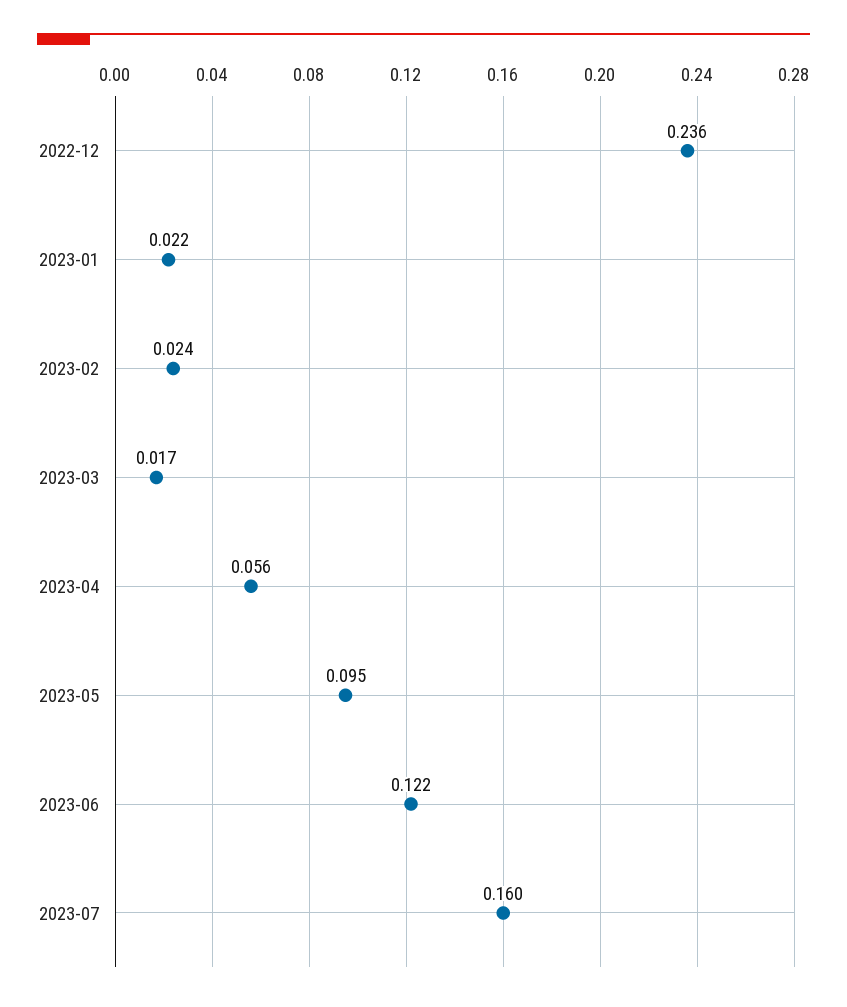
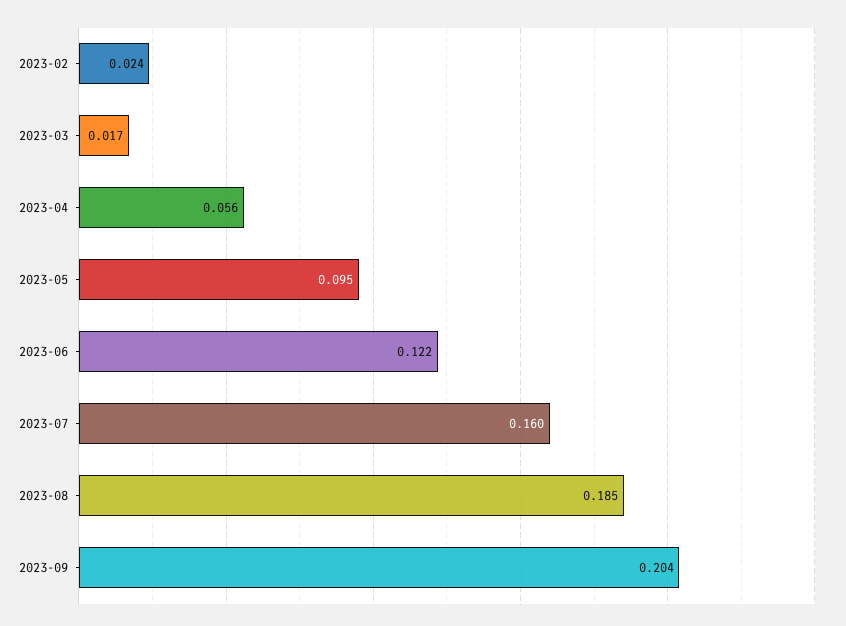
2022-12: 0.236 -> none
2023-01: 0.022 -> none
2023-08: none -> 0.185
2023-09: none -> 0.204

